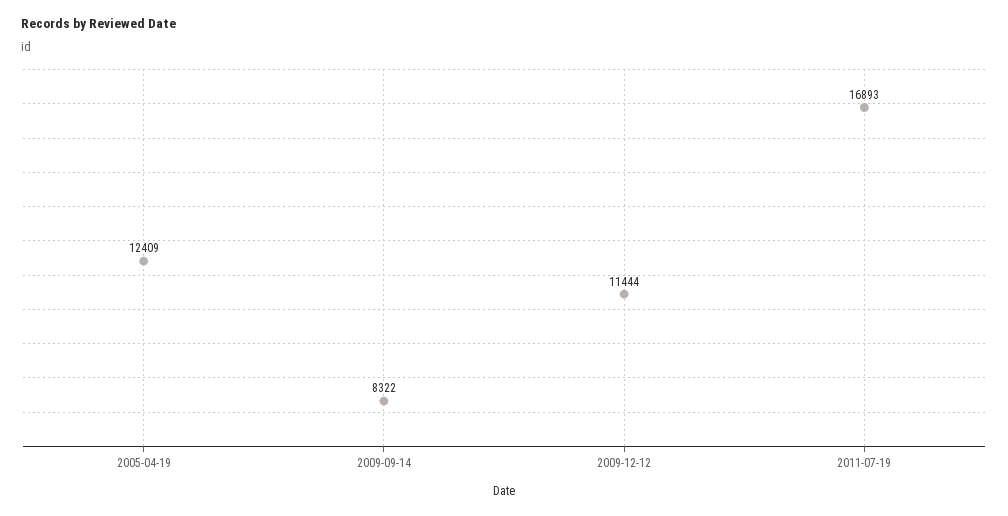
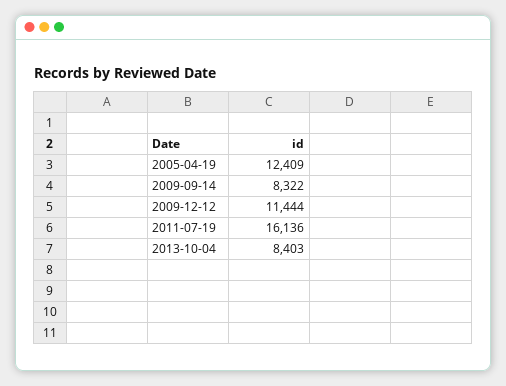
2011-07-19: 16893 -> 16136
2013-10-04: none -> 8403

